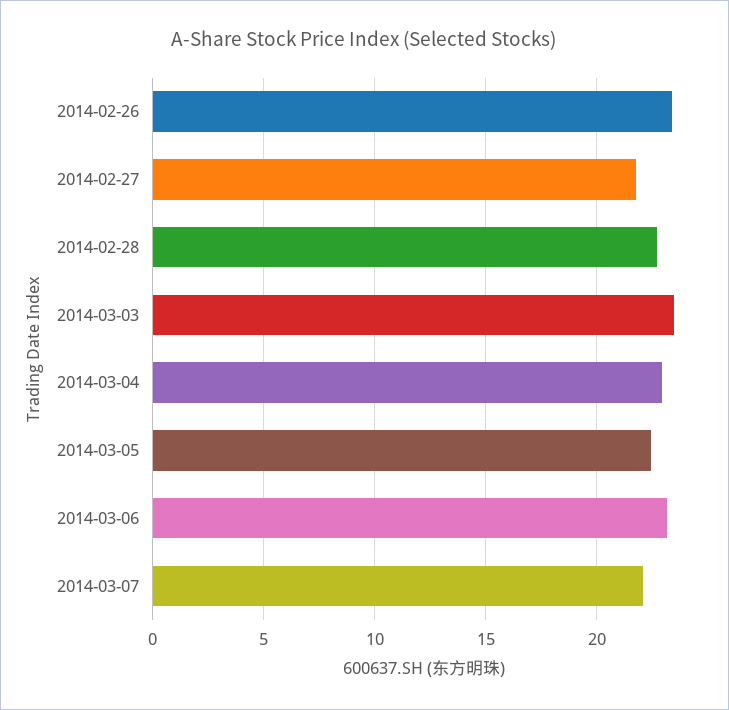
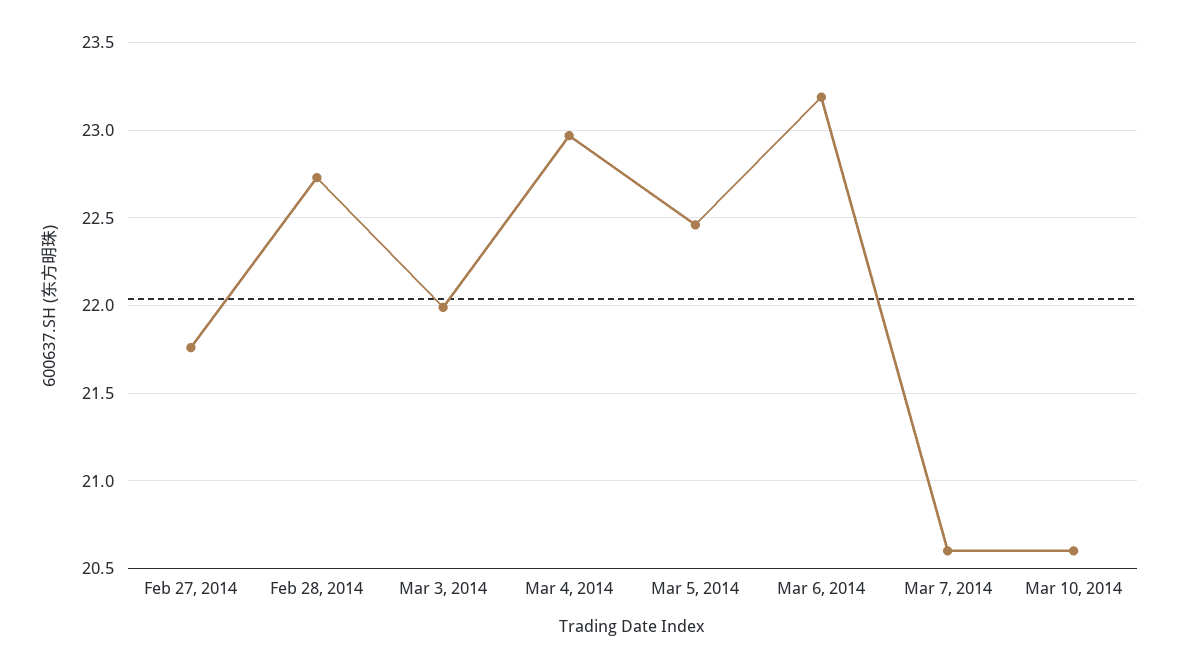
2014-02-26: 23.5 -> none
2014-03-03: 23.5 -> 22
2014-03-07: 22 -> 20.6
Mar 10, 2014: none -> 20.6

